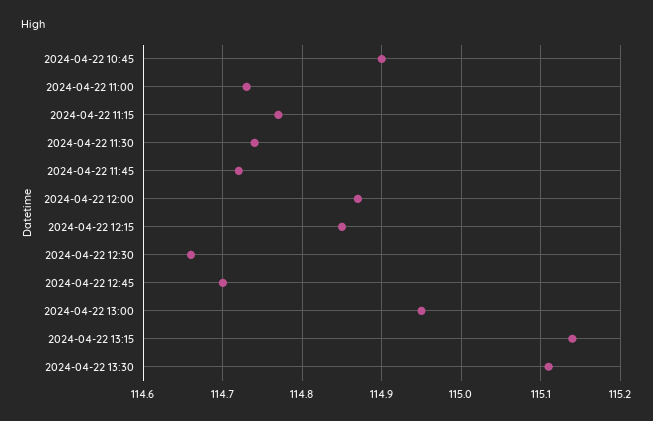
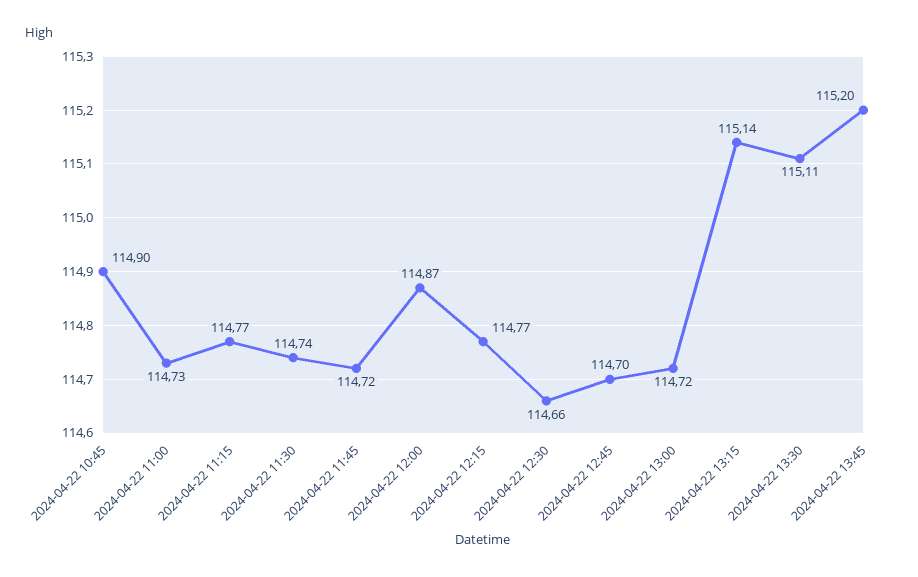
2024-04-22 12:15: 114.85 -> 114.77
2024-04-22 13:00: 114.95 -> 114.72
2024-04-22 13:45: none -> 115.2

